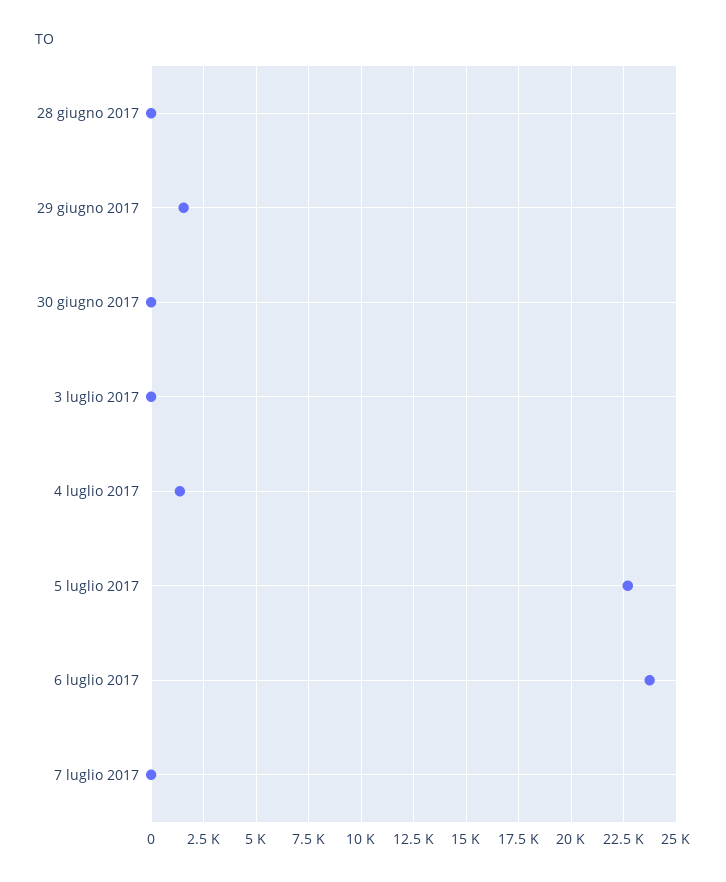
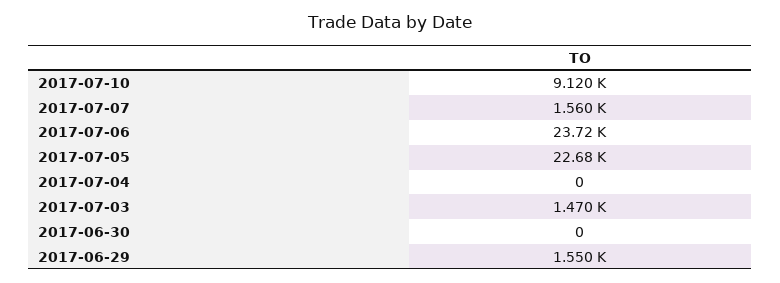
28 giugno 2017: 0 -> none
3 luglio 2017: 0 -> 1470
4 luglio 2017: 1500 -> 0
7 luglio 2017: 0 -> 1560
2017-07-10: none -> 9120

